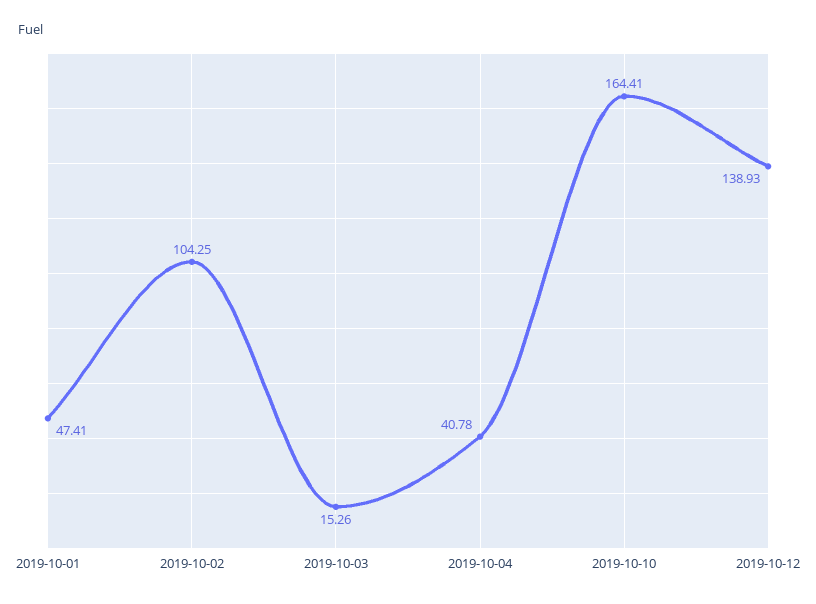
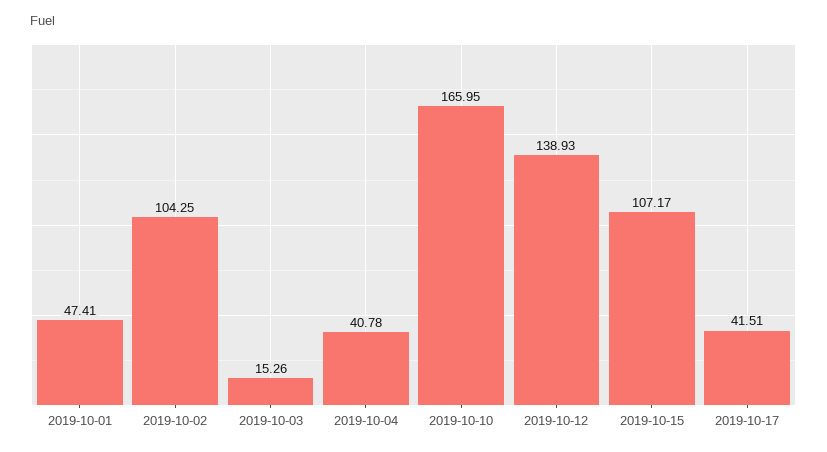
2019-10-10: 164.41 -> 165.95
2019-10-15: none -> 107.17
2019-10-17: none -> 41.51

